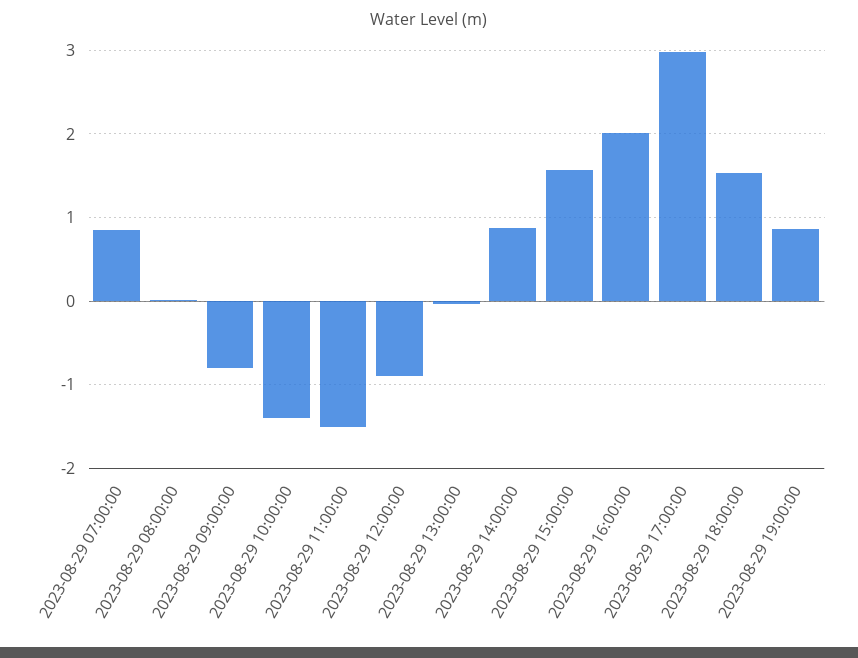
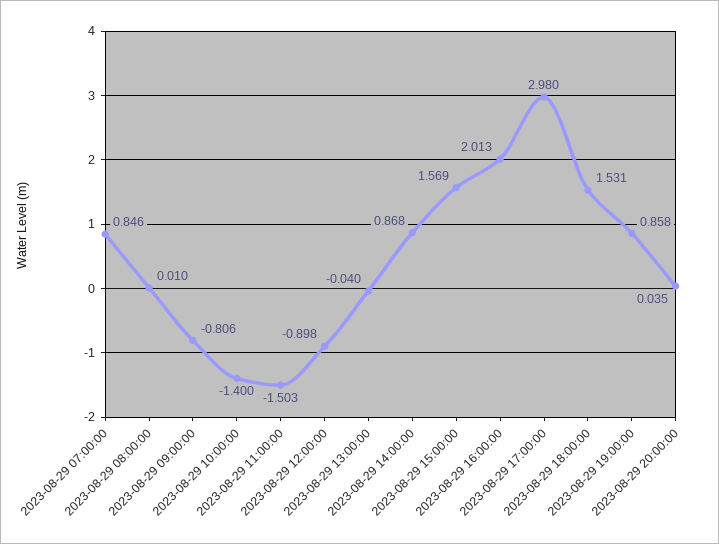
2023-08-29 20:00:00: none -> 0.035

